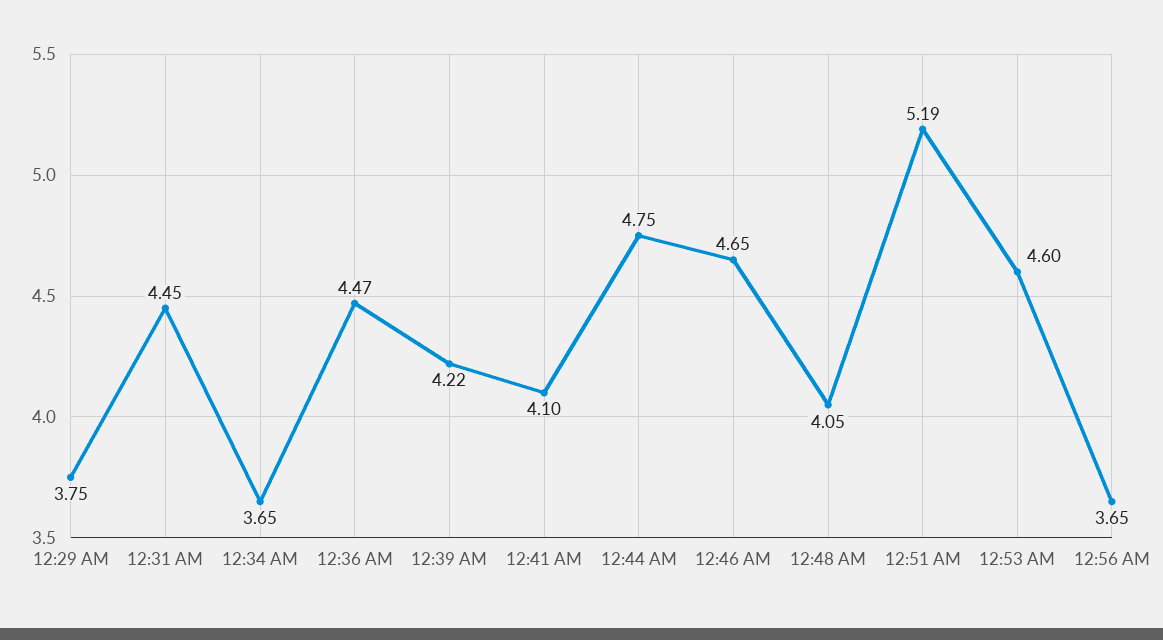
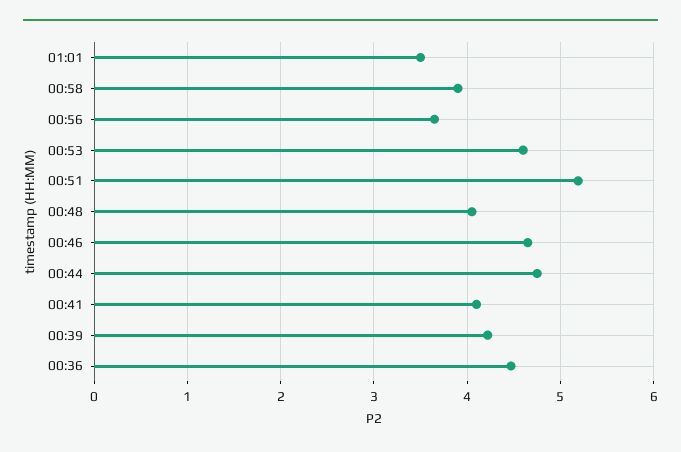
12:29 AM: 3.75 -> none
12:31 AM: 4.45 -> none
12:34 AM: 3.65 -> none
01:01: none -> 3.5
00:58: none -> 3.9

